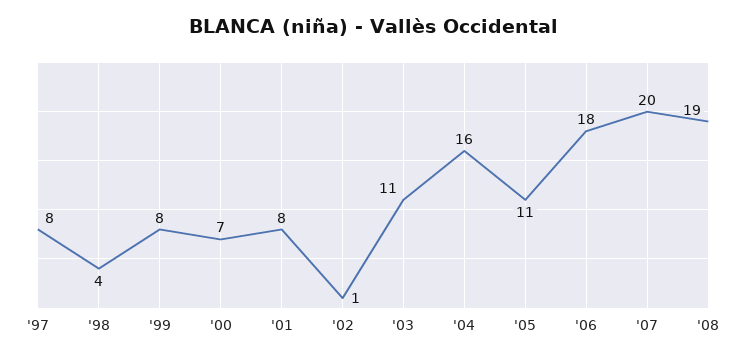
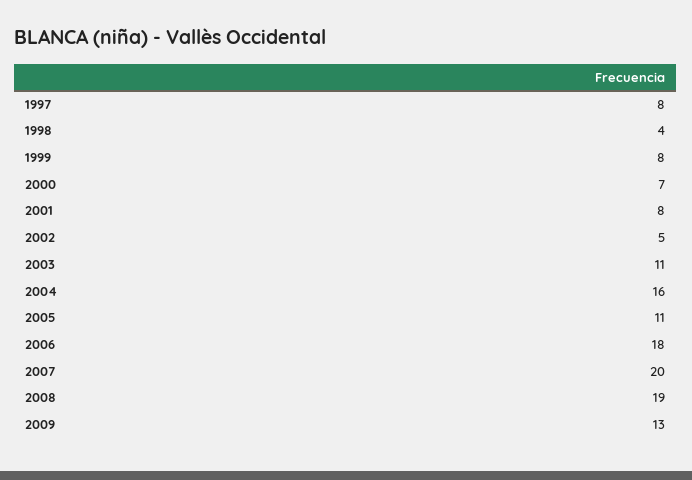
'02: 1 -> 5
2009: none -> 13

